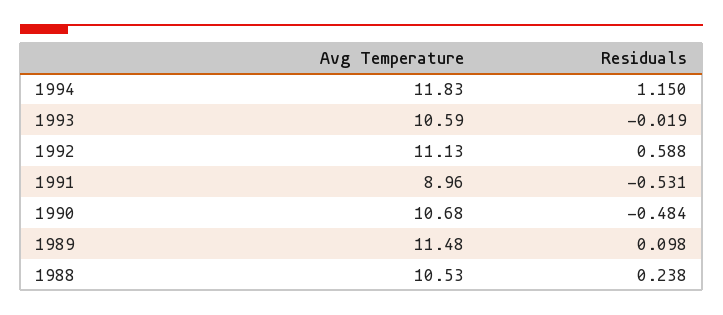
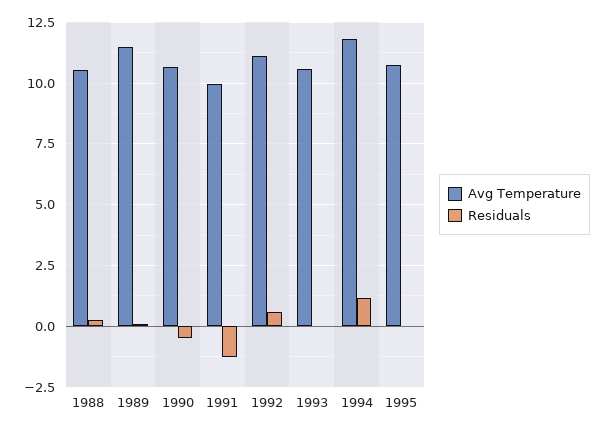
Avg Temperature, 1991: 8.96 -> 10
Residuals, 1991: -0.531 -> -1.25
Avg Temperature, 1995: none -> 10.75
Residuals, 1995: none -> 0

